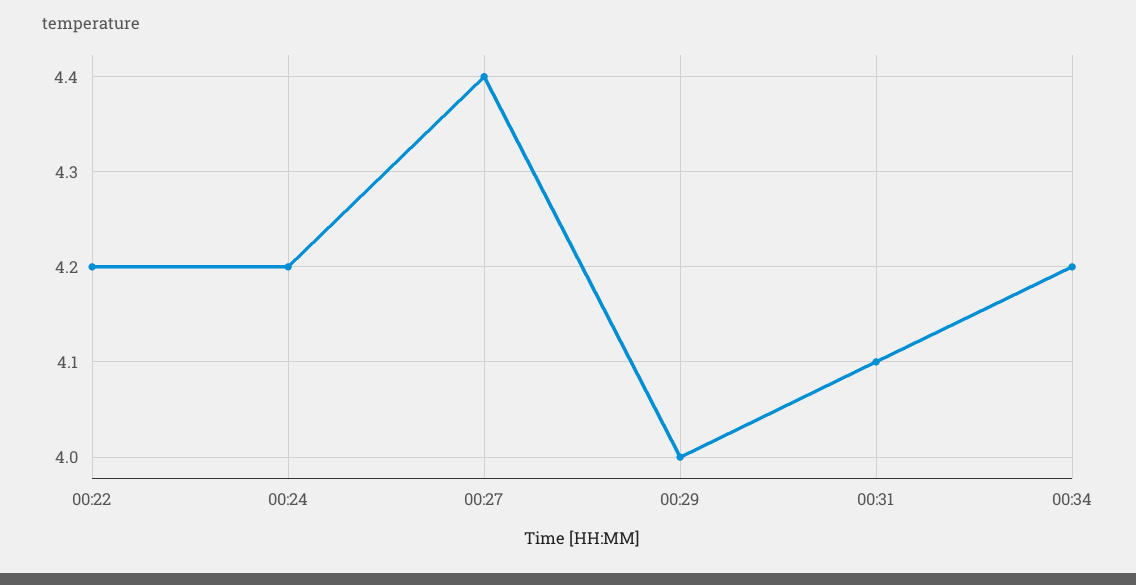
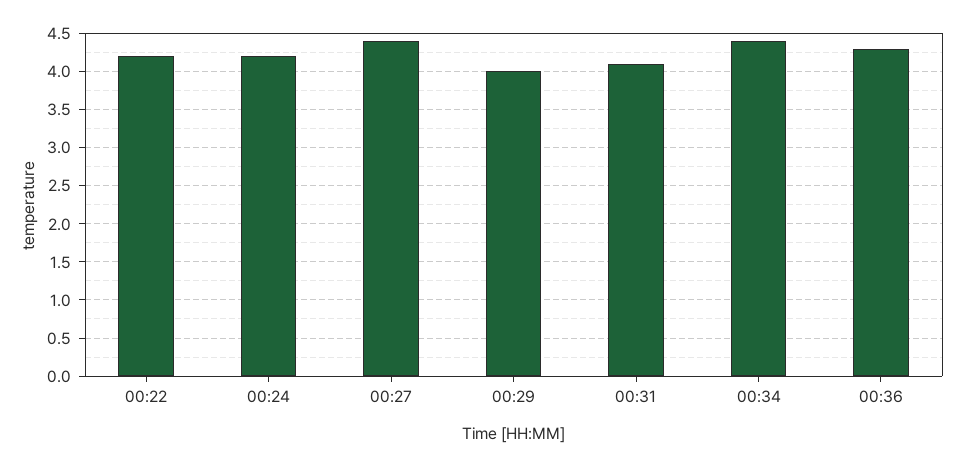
00:34: 4.2 -> 4.4
00:36: none -> 4.3

